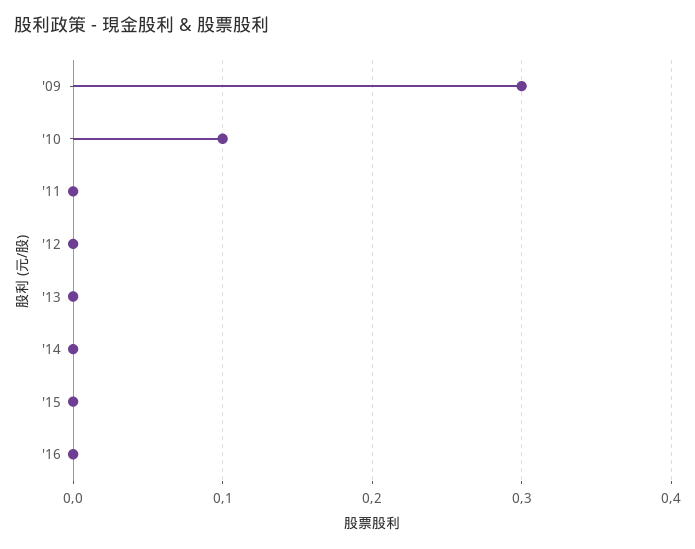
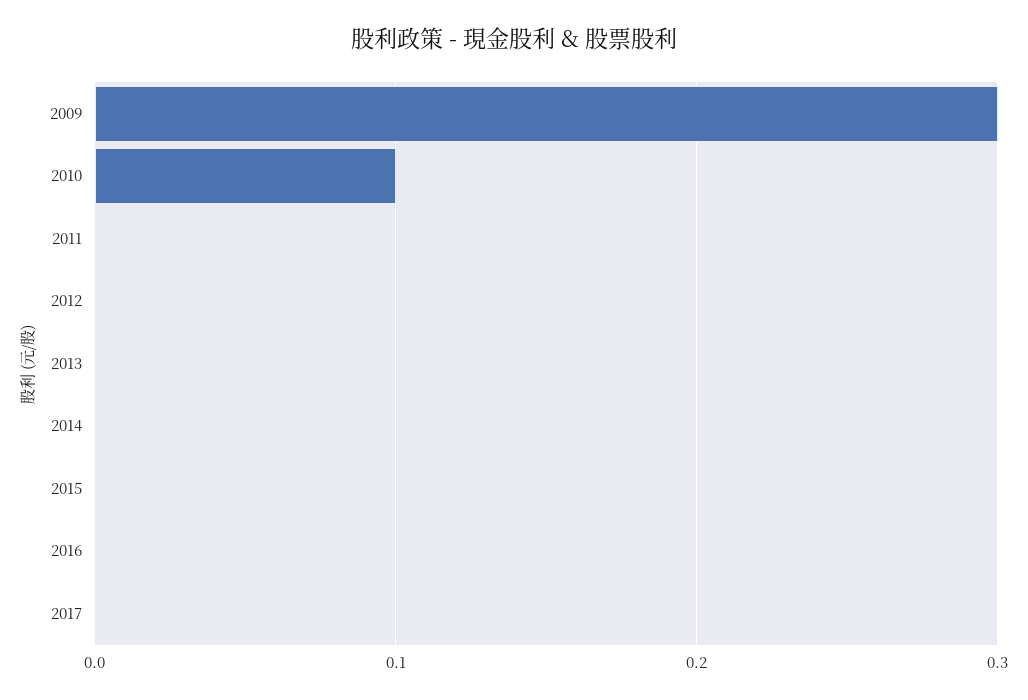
2017: none -> 0

